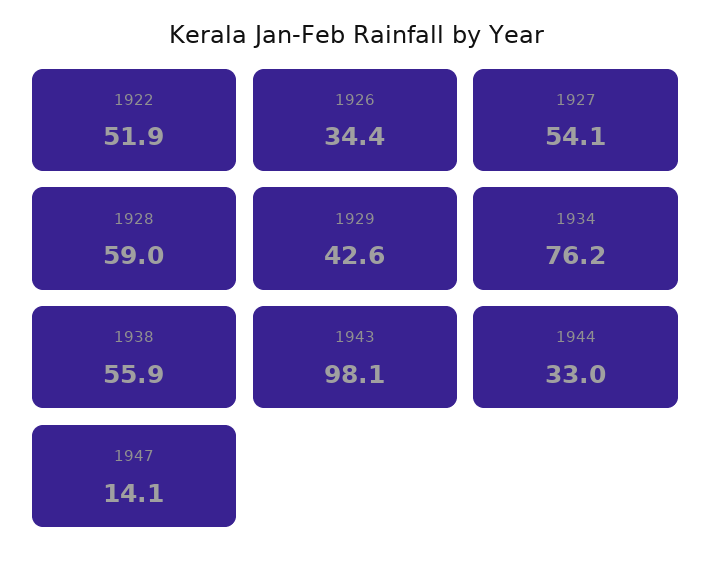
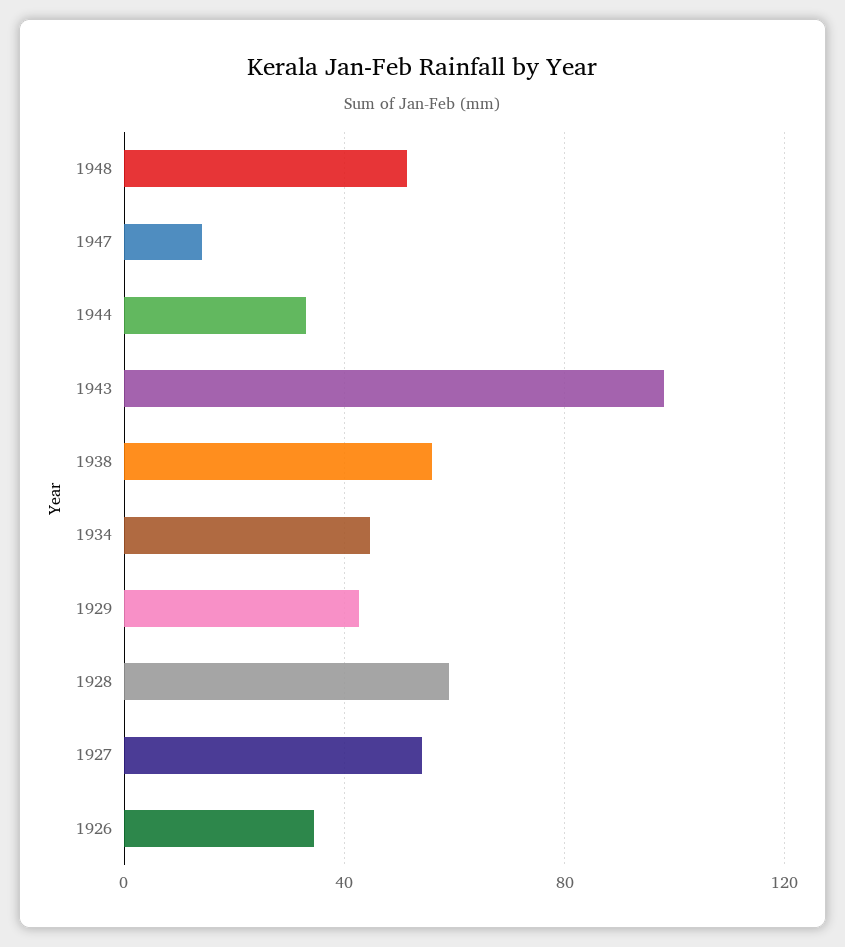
1922: 51.9 -> none
1934: 76.2 -> 45
1948: none -> 50

